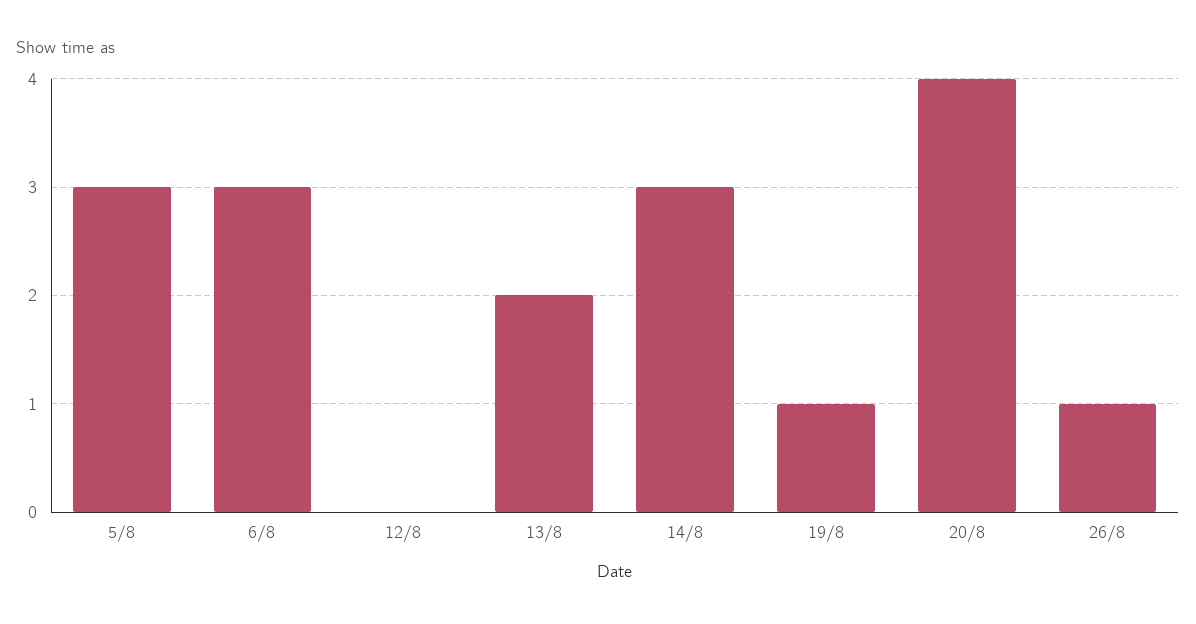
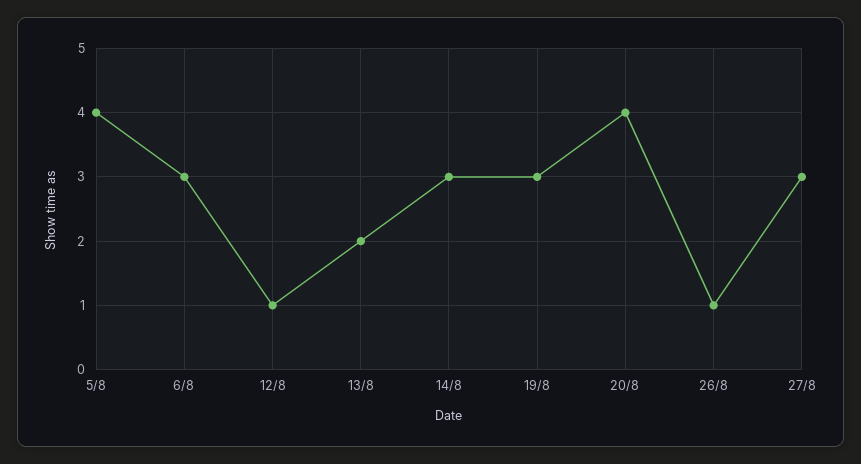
5/8: 3 -> 4
12/8: 0 -> 1
19/8: 1 -> 3
27/8: none -> 3

